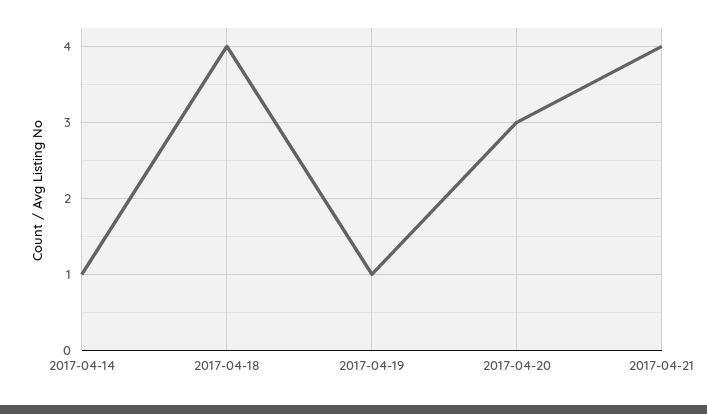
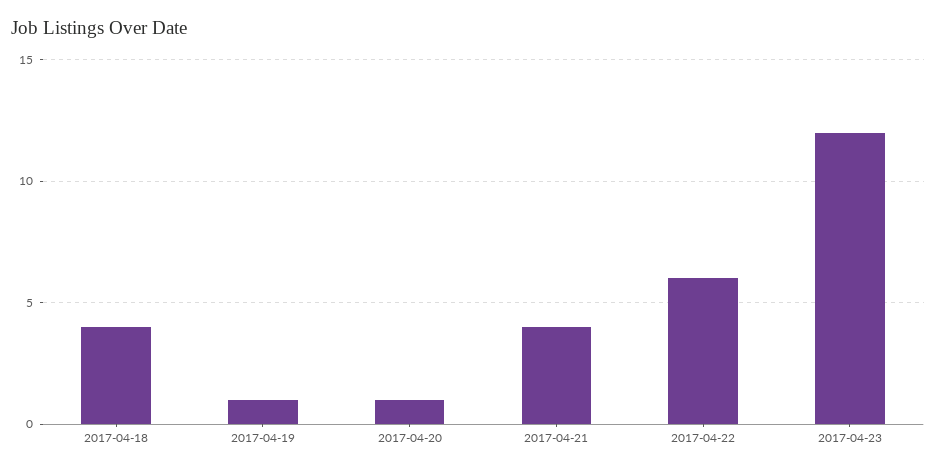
2017-04-14: 1 -> none
2017-04-20: 3 -> 1
2017-04-22: none -> 6
2017-04-23: none -> 12

